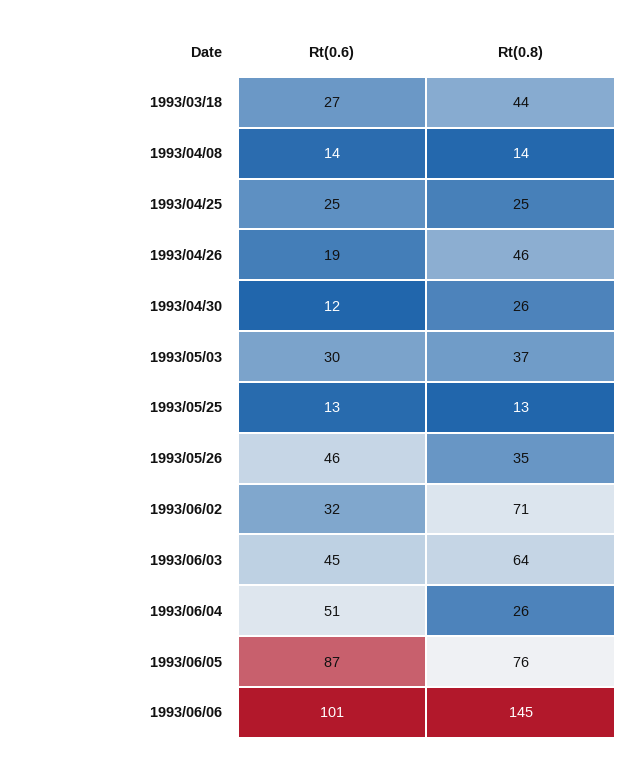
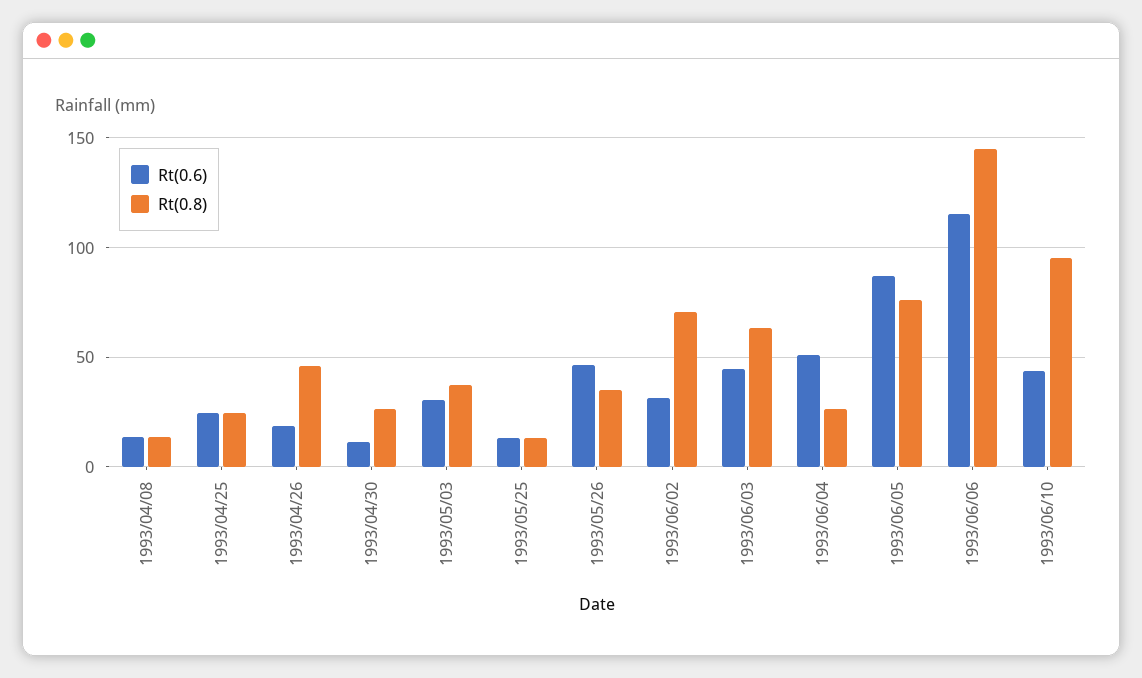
Rt(0.6), 1993/03/18: 27 -> none
Rt(0.8), 1993/03/18: 44 -> none
Rt(0.6), 1993/06/06: 101 -> 115
Rt(0.6), 1993/06/10: none -> 45
Rt(0.8), 1993/06/10: none -> 95

